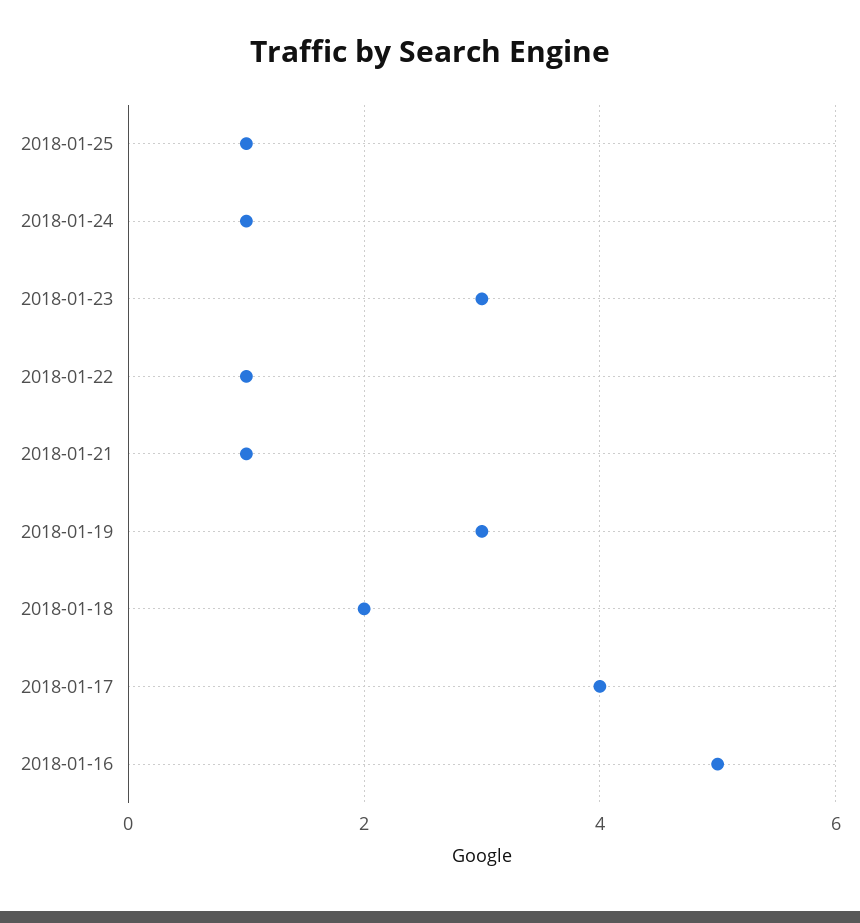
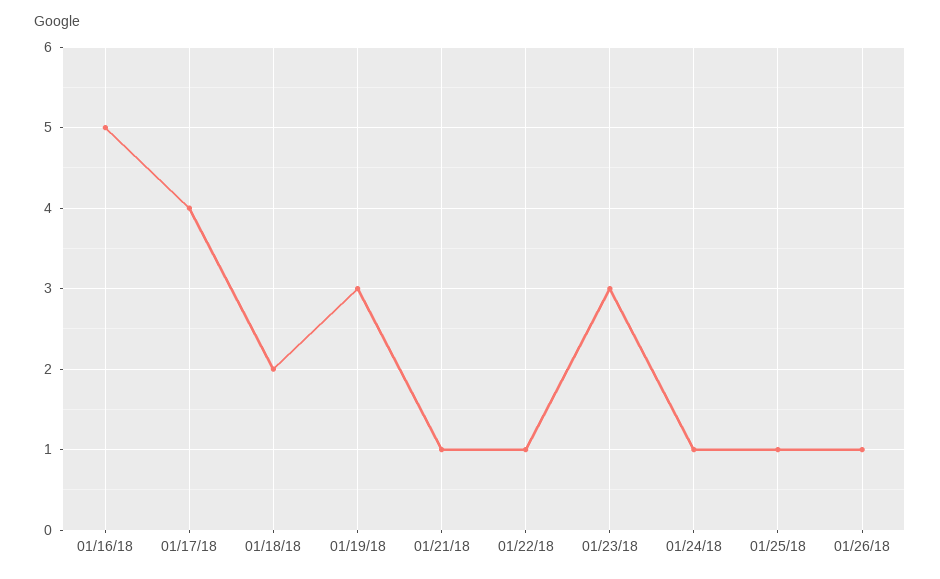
01/26/18: none -> 1

